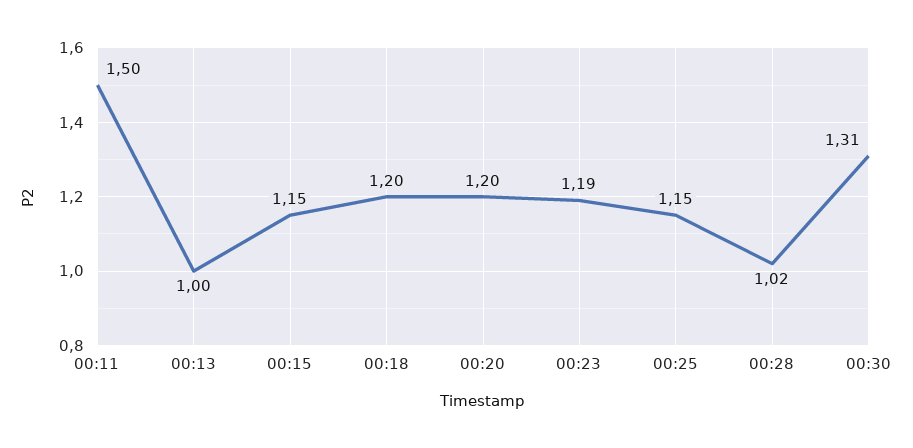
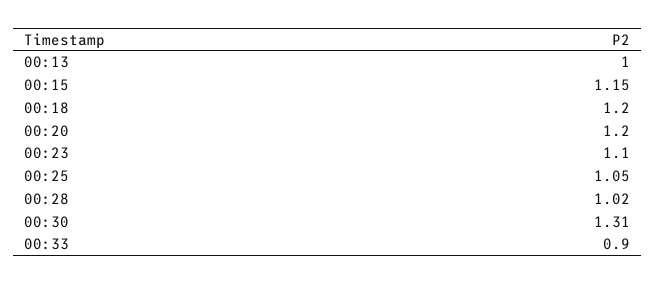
00:11: 1.5 -> none
00:23: 1.19 -> 1.1
00:25: 1.15 -> 1.05
00:33: none -> 0.9

